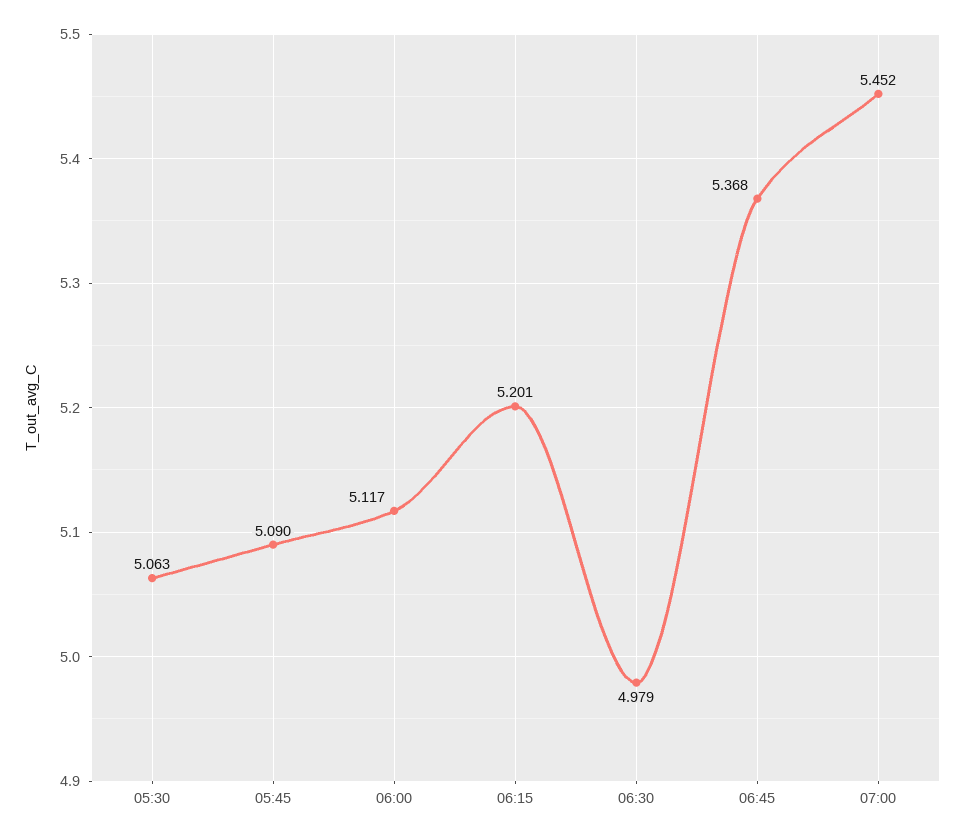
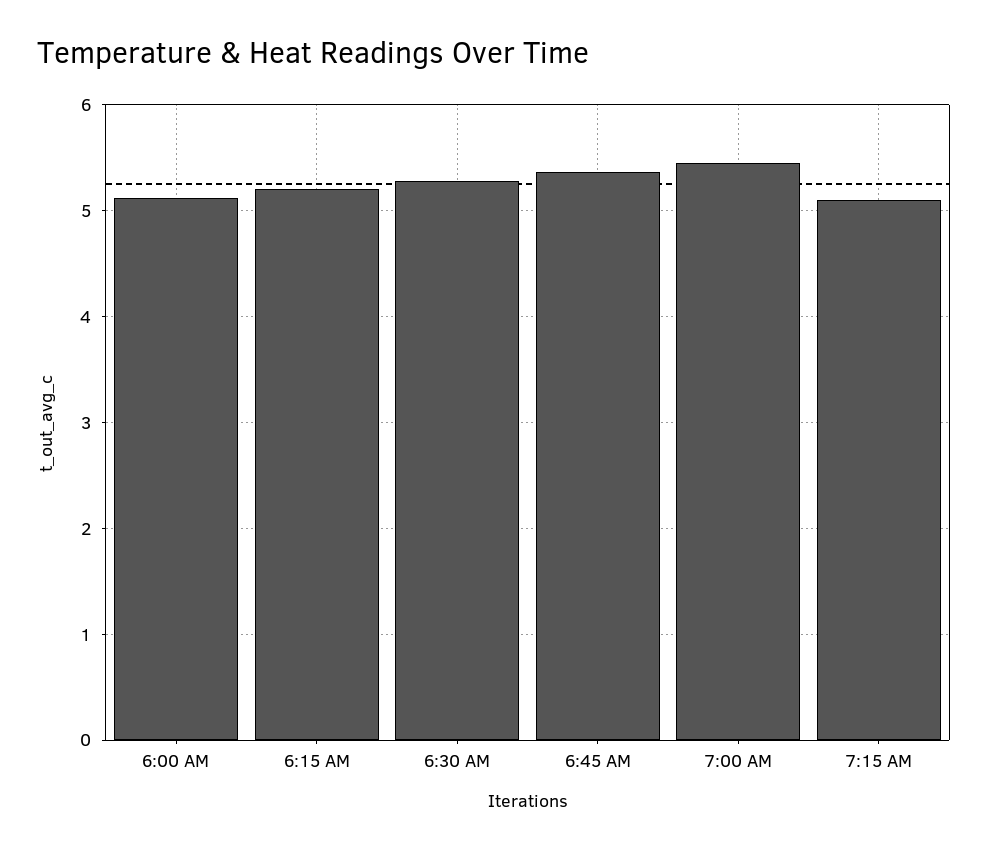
05:30: 5.063 -> none
05:45: 5.09 -> none
06:30: 4.979 -> 5.3
7:15 AM: none -> 5.1

